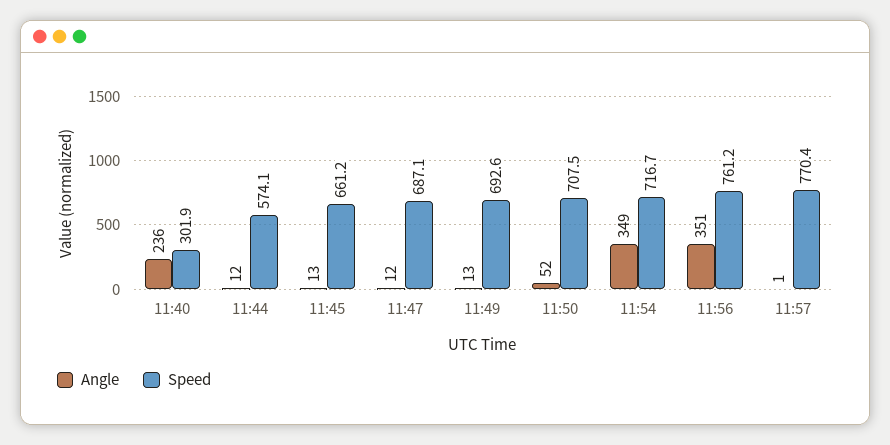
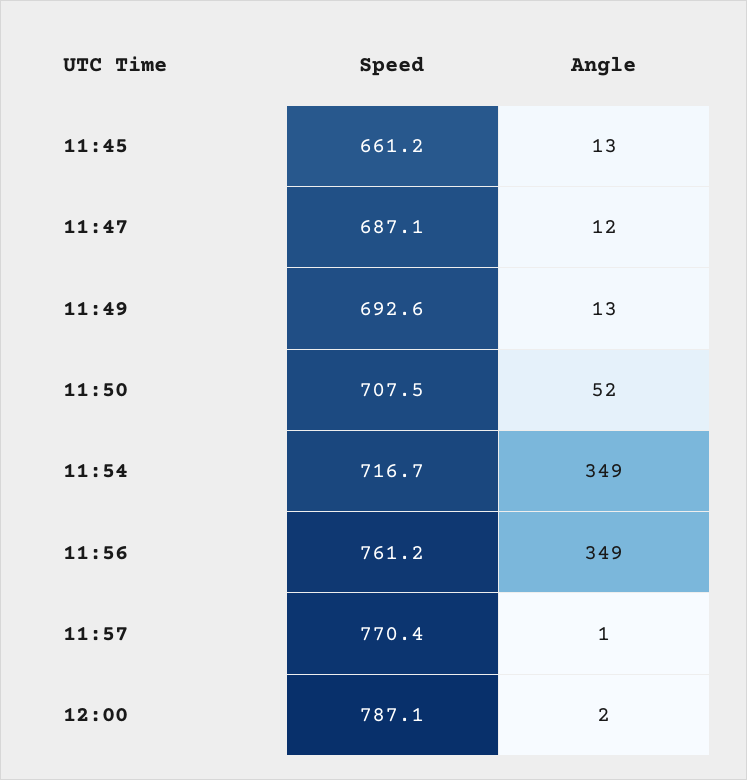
Angle, 11:40: 236 -> none
Speed, 11:40: 301.9 -> none
Angle, 11:44: 12 -> none
Speed, 11:44: 574.1 -> none
Angle, 11:56: 351 -> 349
Speed, 12:00: none -> 787.1
Angle, 12:00: none -> 2

